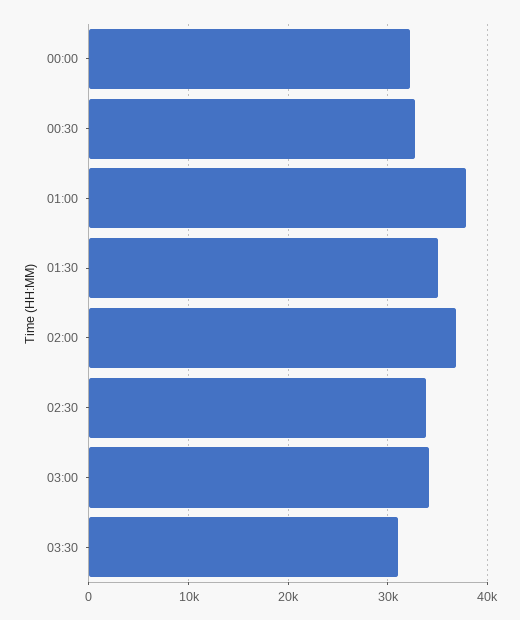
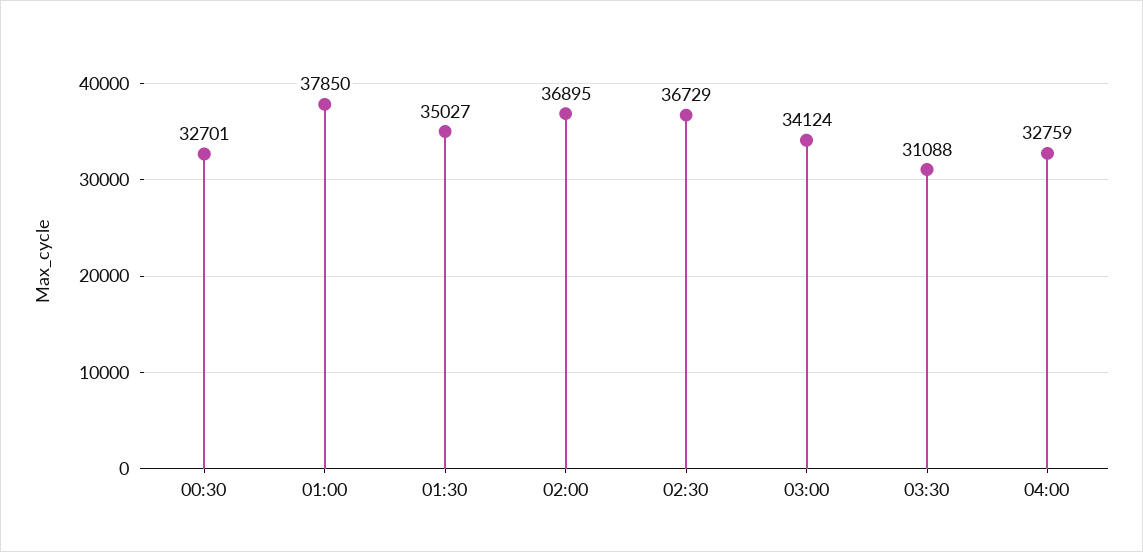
00:00: 32000 -> none
02:30: 34000 -> 36729
04:00: none -> 32759

